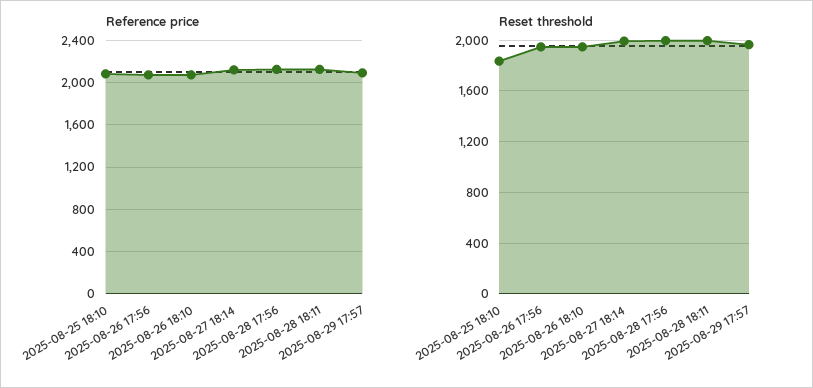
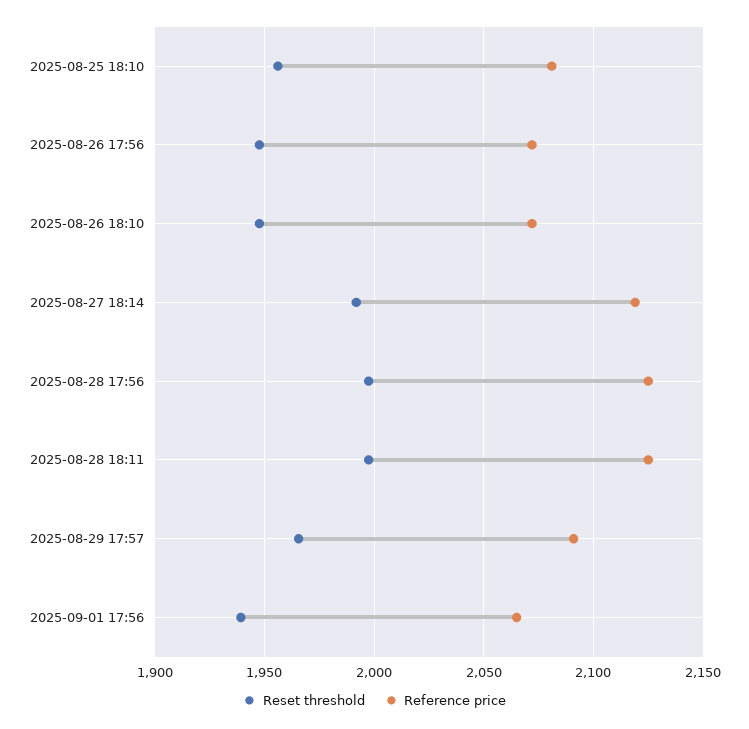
Reset threshold, 2025-08-25 18:10: 1850 -> 1955
Reset threshold, 2025-09-01 17:56: none -> 1940
Reference price, 2025-09-01 17:56: none -> 2065

